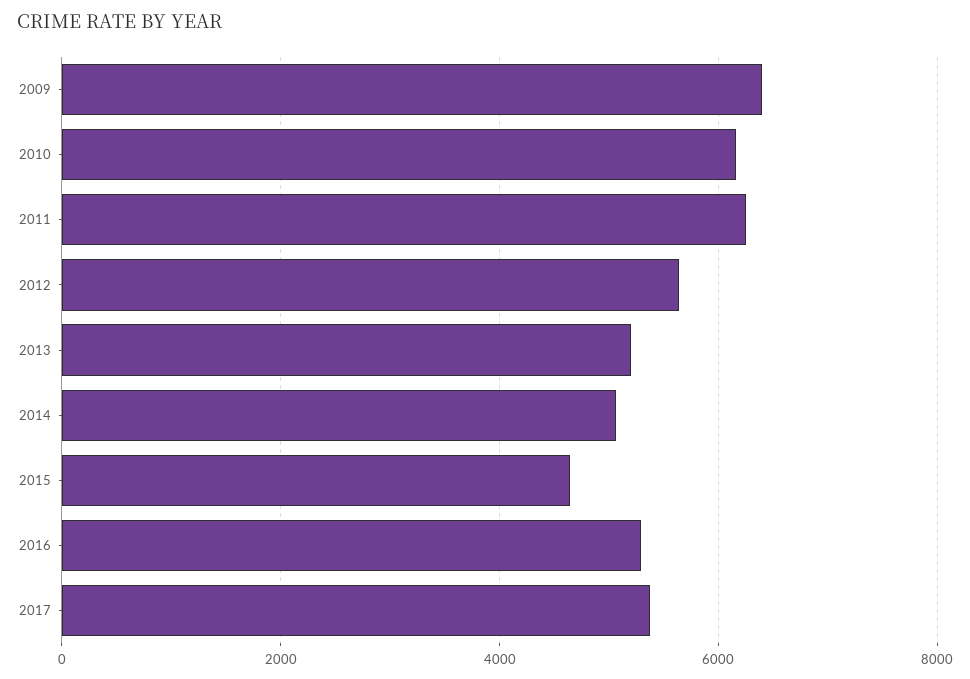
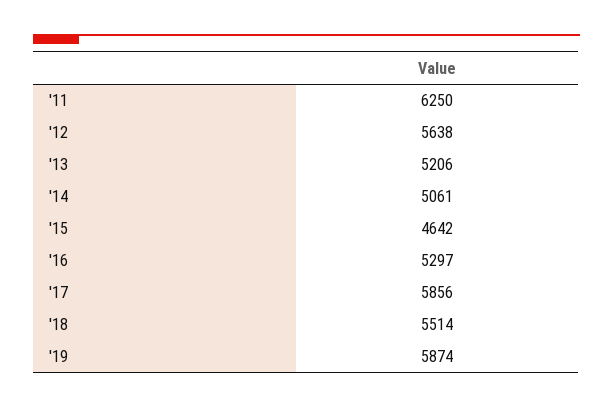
2009: 6400 -> none
2010: 6200 -> none
2017: 5400 -> 5856
'18: none -> 5514
'19: none -> 5874

